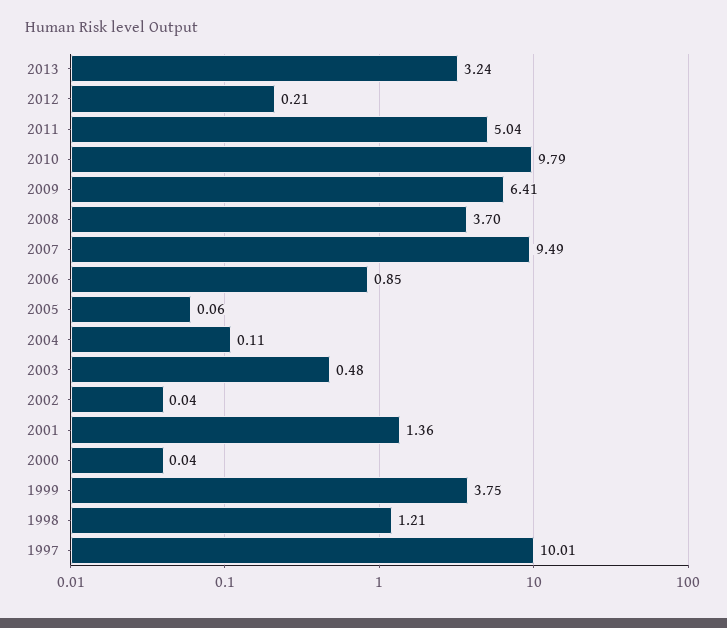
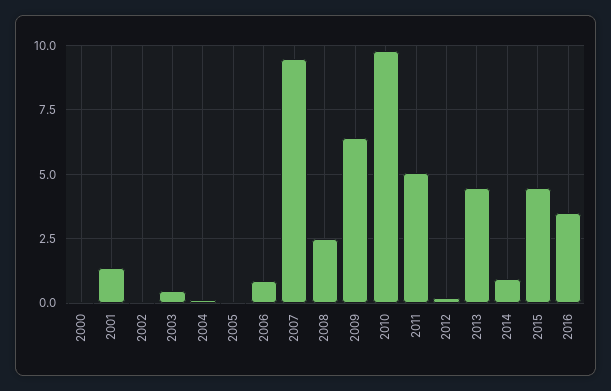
2013: 3.24 -> 4.5
2008: 3.7 -> 2.5
1999: 3.75 -> none
1998: 1.21 -> none
1997: 10.01 -> none
2014: none -> 1
2015: none -> 4.5
2016: none -> 3.5

